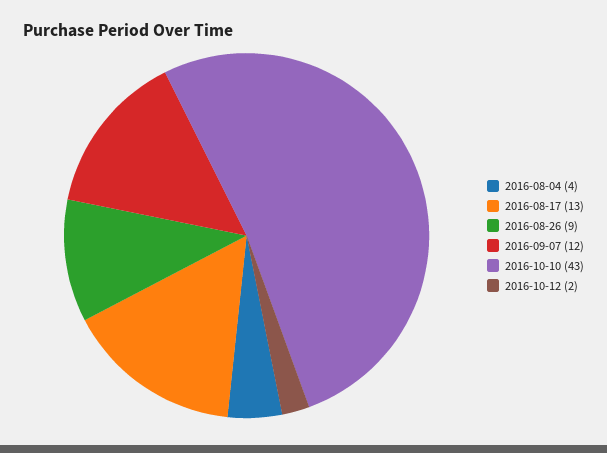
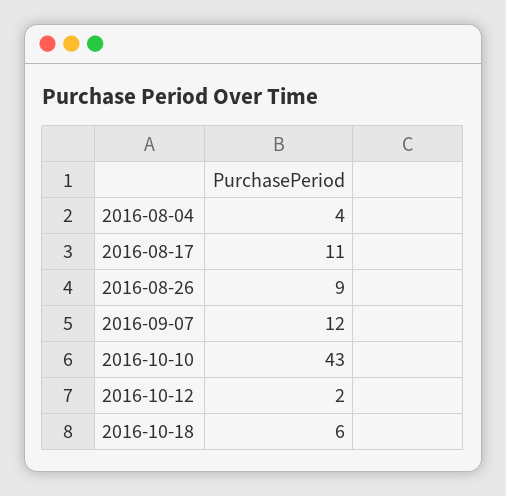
2016-08-17: 13 -> 11
2016-10-18: none -> 6

